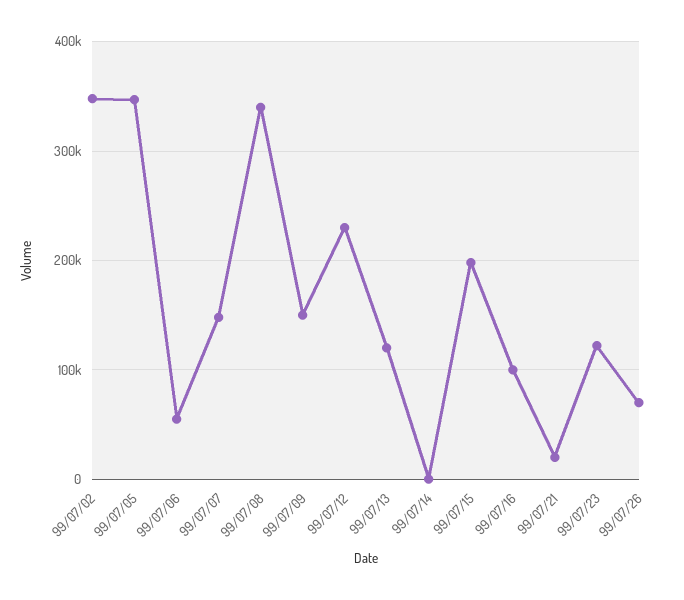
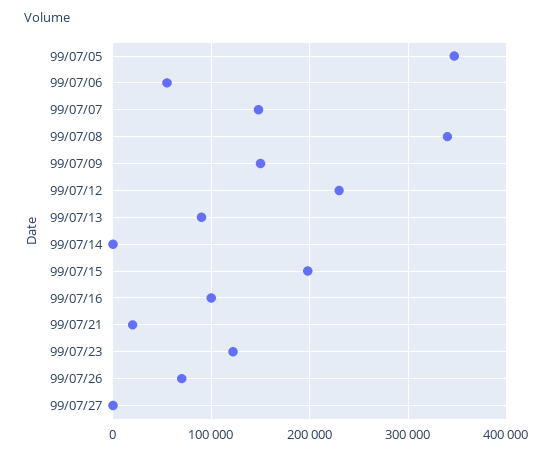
99/07/02: 350000 -> none
99/07/13: 120000 -> 90000
99/07/27: none -> 0

